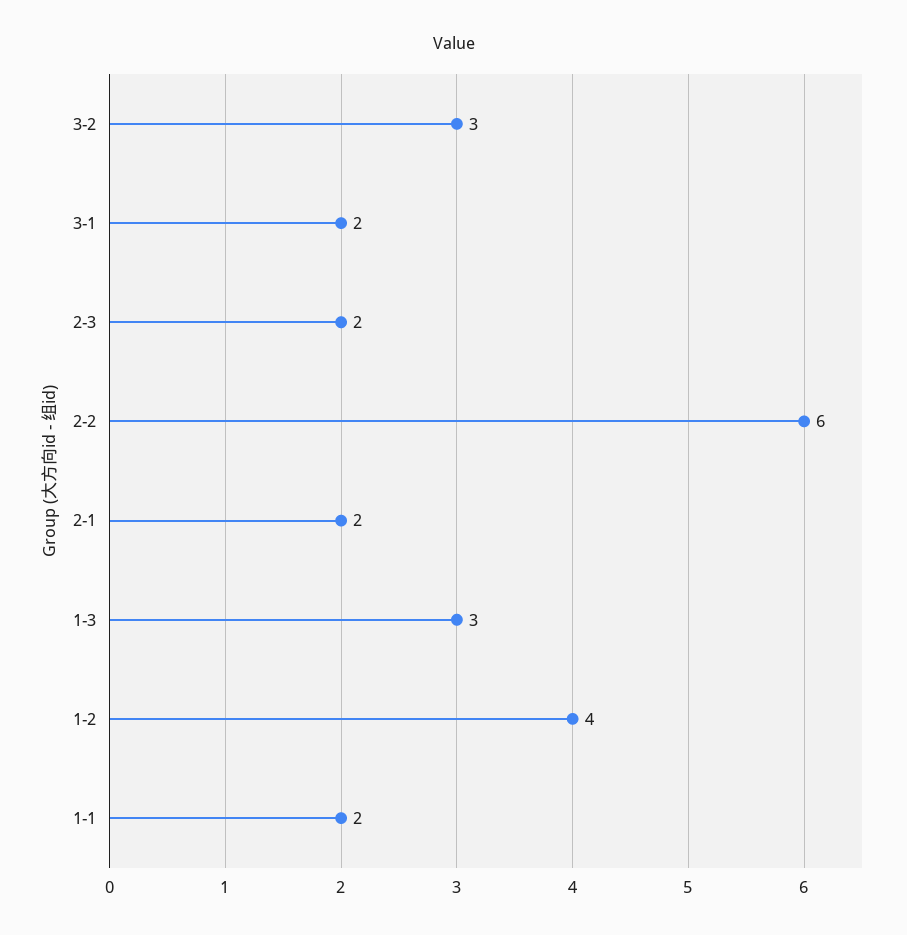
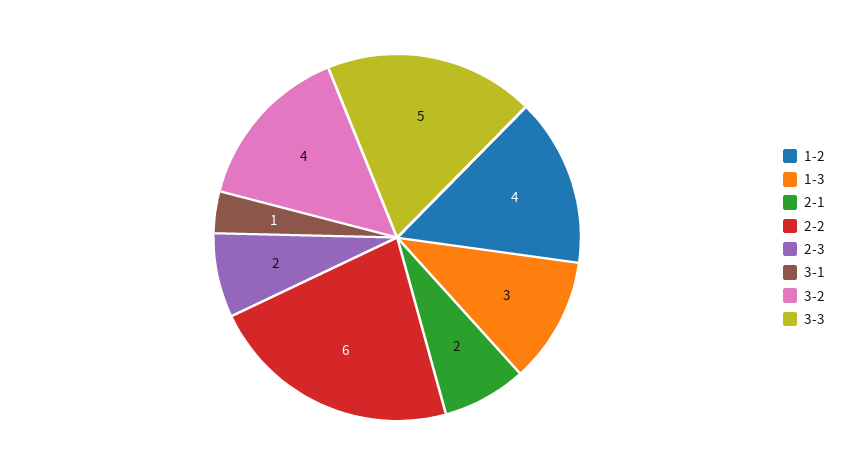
3-2: 3 -> 4
3-1: 2 -> 1
1-1: 2 -> none
3-3: none -> 5

